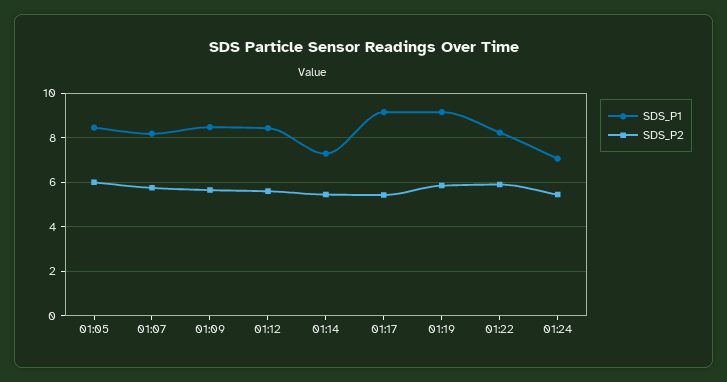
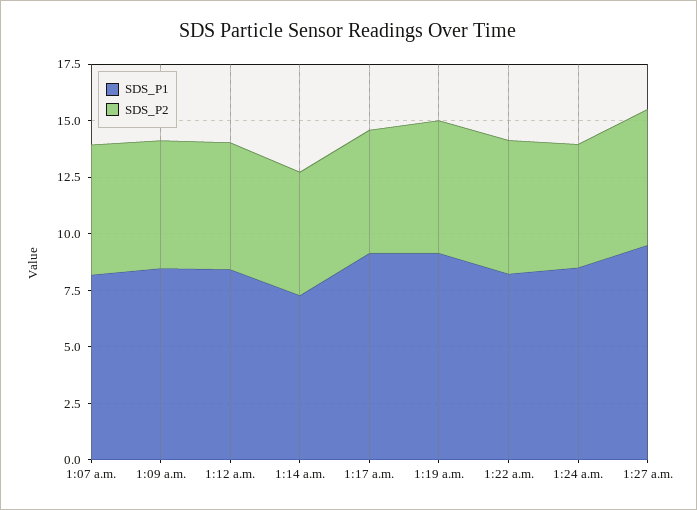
SDS_P1, 01:05: 8.5 -> none
SDS_P2, 01:05: 6 -> none
SDS_P1, 01:24: 7 -> 8.5
SDS_P1, 1:27 a.m.: none -> 9.5
SDS_P2, 1:27 a.m.: none -> 6

